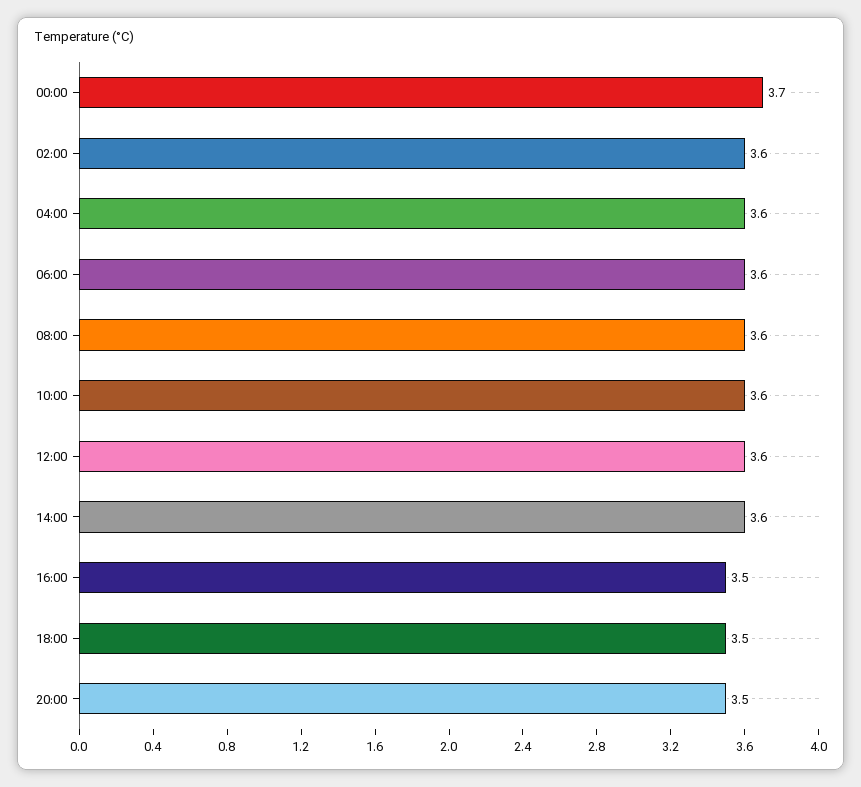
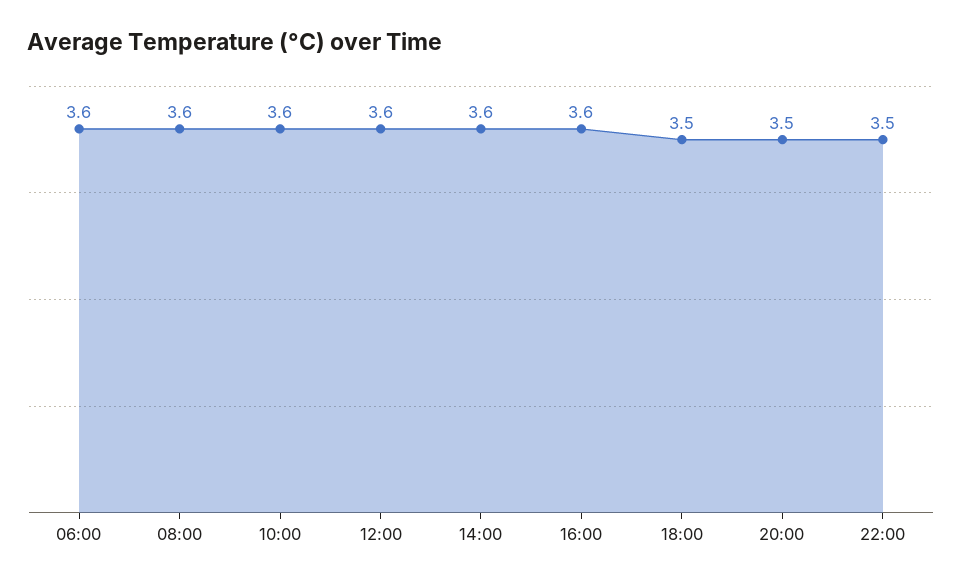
00:00: 3.7 -> none
02:00: 3.6 -> none
04:00: 3.6 -> none
16:00: 3.5 -> 3.6
22:00: none -> 3.5

